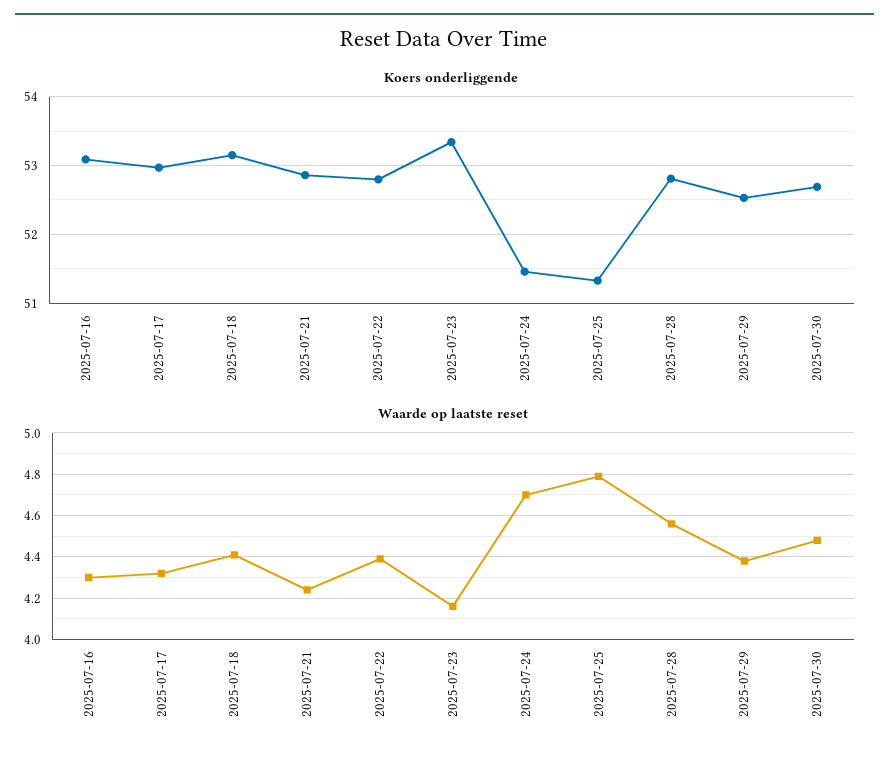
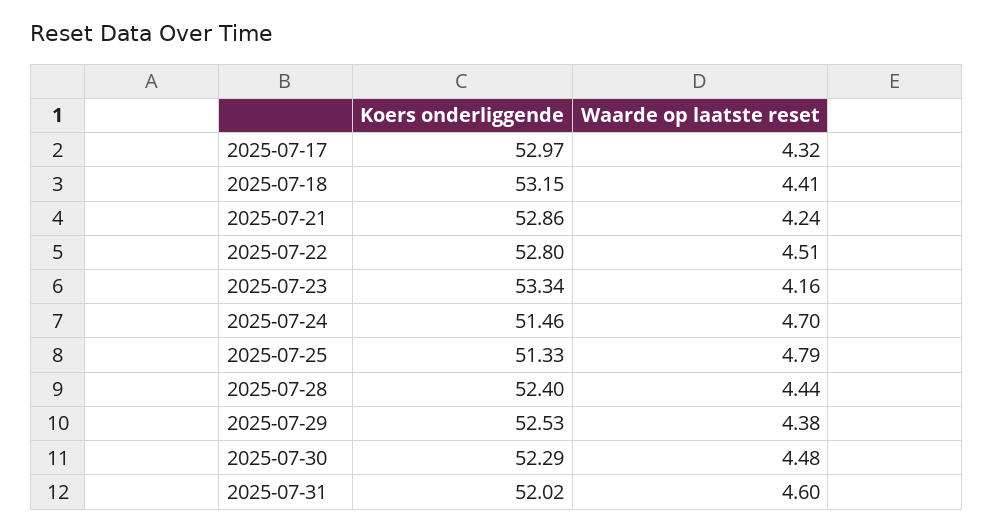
Koers onderliggende, 2025-07-16: 53.1 -> none
Koers onderliggende, 2025-07-28: 52.8 -> 52.4
Koers onderliggende, 2025-07-30: 52.7 -> 52.29
Waarde op laatste reset, 2025-07-16: 4.3 -> none
Waarde op laatste reset, 2025-07-22: 4.4 -> 4.51
Waarde op laatste reset, 2025-07-28: 4.55 -> 4.44
Koers onderliggende, 2025-07-31: none -> 52.02
Waarde op laatste reset, 2025-07-31: none -> 4.6

